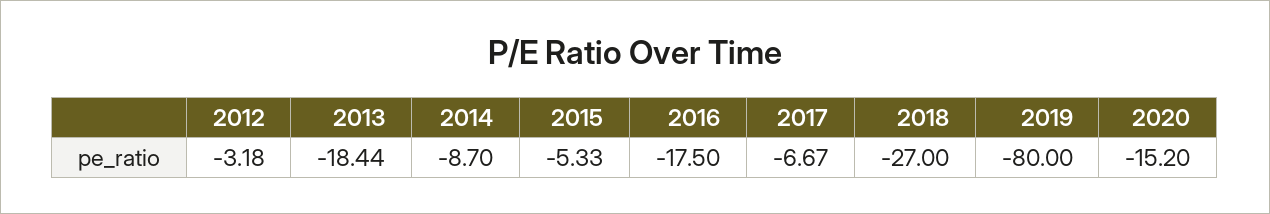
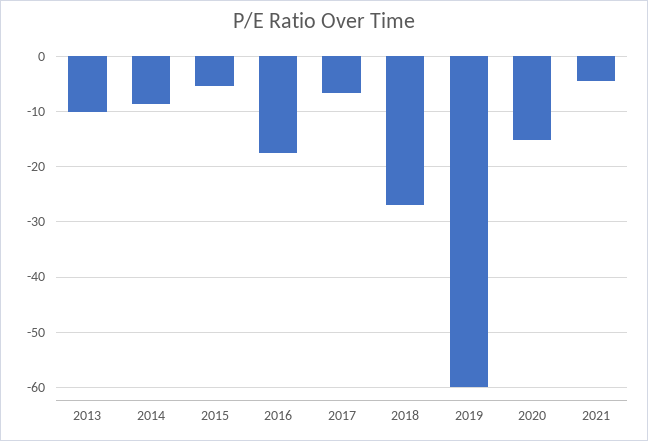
2012: -3.18 -> none
2013: -18.44 -> -10
2019: -80 -> -60
2021: none -> -4

